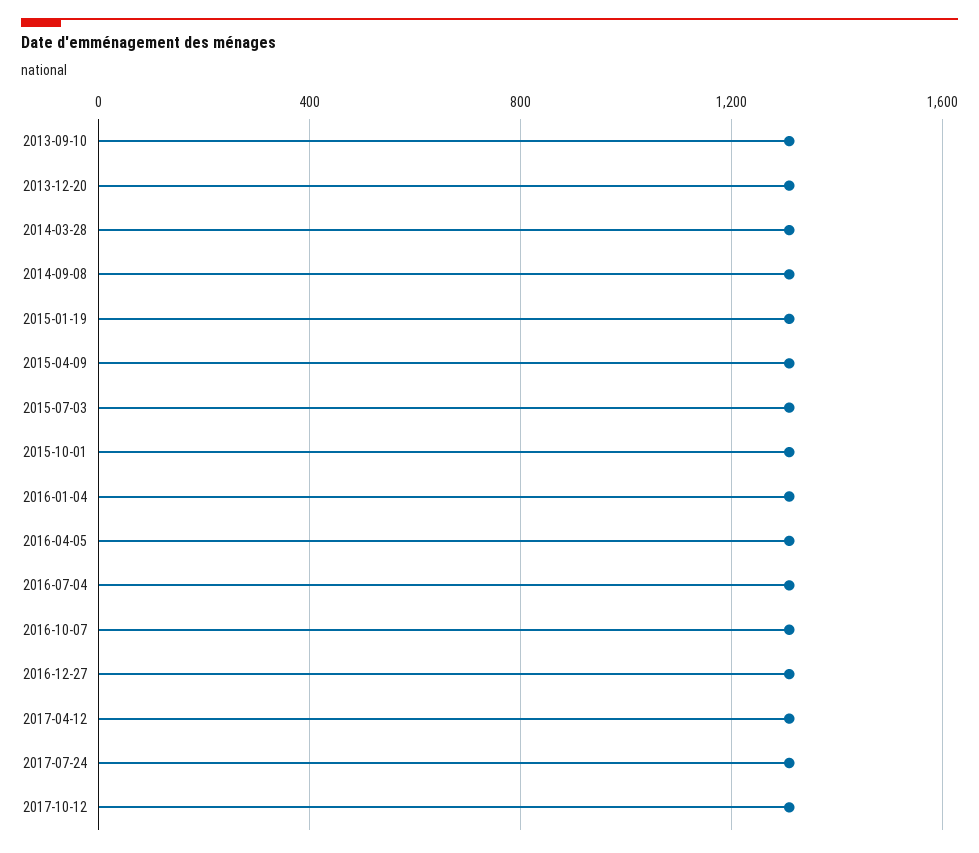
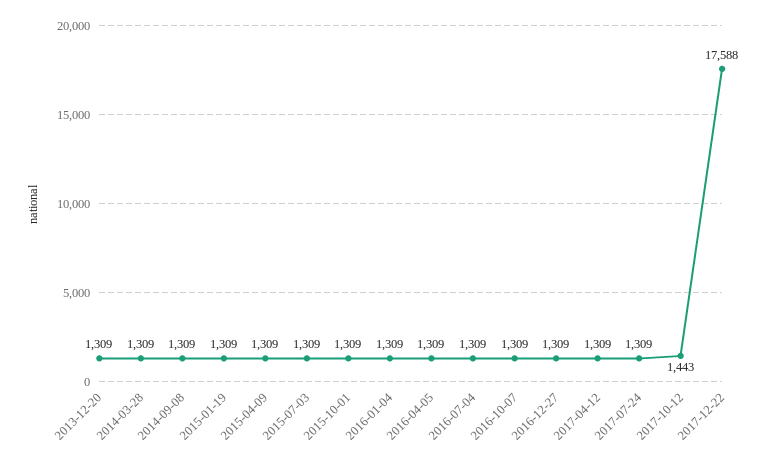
2013-09-10: 1300 -> none
2017-10-12: 1300 -> 1443
2017-12-22: none -> 17588

